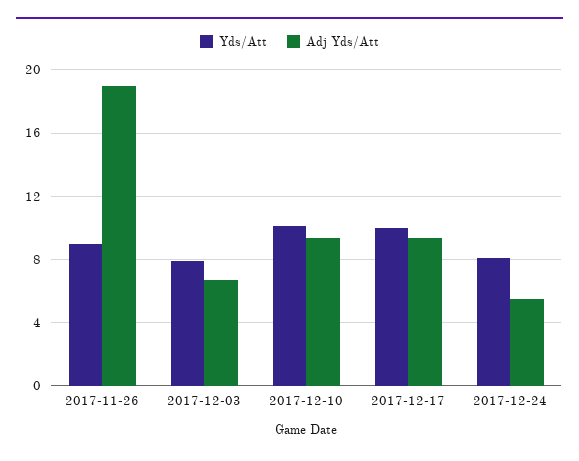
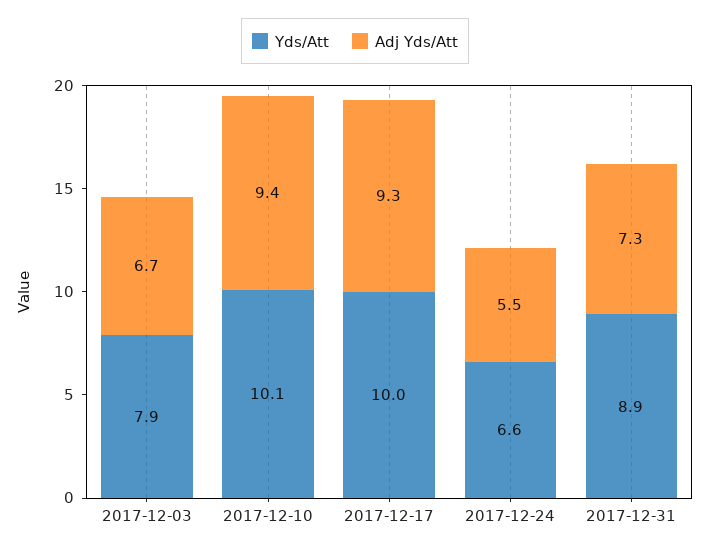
Yds/Att, 2017-11-26: 9 -> none
Adj Yds/Att, 2017-11-26: 19 -> none
Yds/Att, 2017-12-24: 8 -> 6.6
Yds/Att, 2017-12-31: none -> 8.9
Adj Yds/Att, 2017-12-31: none -> 7.3

